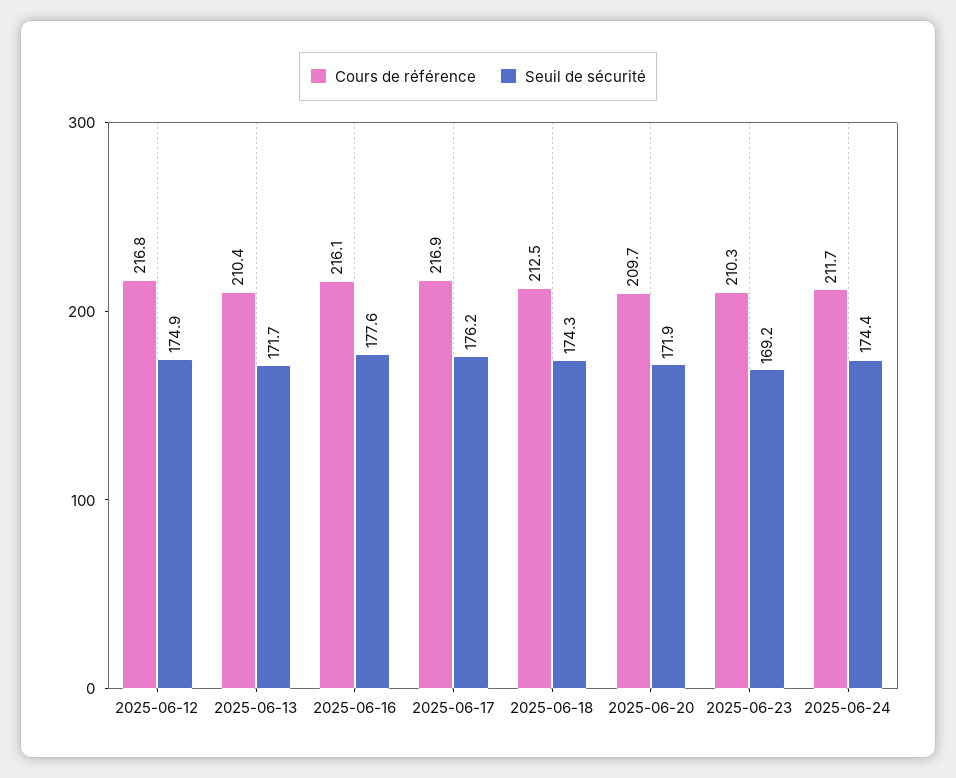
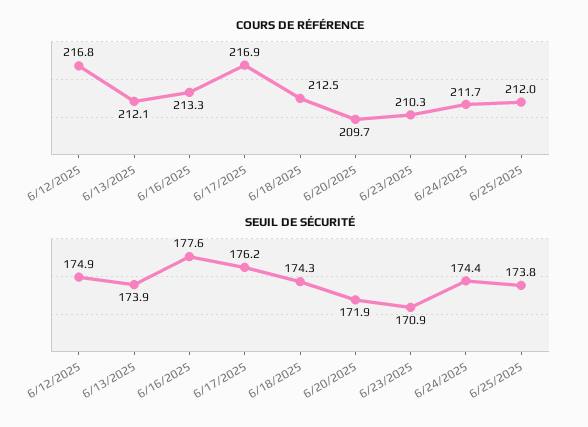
Cours de référence, 2025-06-13: 210.4 -> 212.1
Seuil de sécurité, 2025-06-13: 171.7 -> 173.9
Cours de référence, 2025-06-16: 216.1 -> 213.3
Seuil de sécurité, 2025-06-23: 169.2 -> 170.9
Cours de référence, 6/25/2025: none -> 212
Seuil de sécurité, 6/25/2025: none -> 173.8

